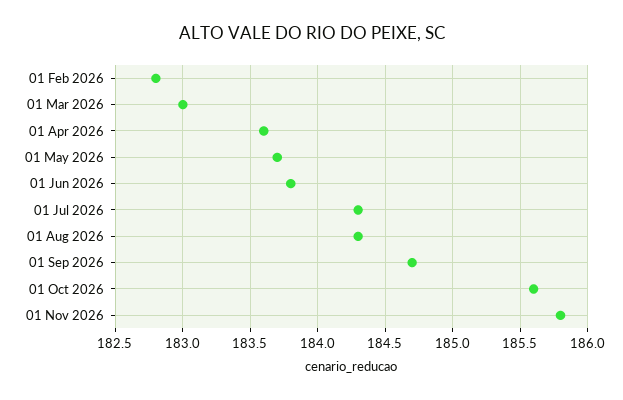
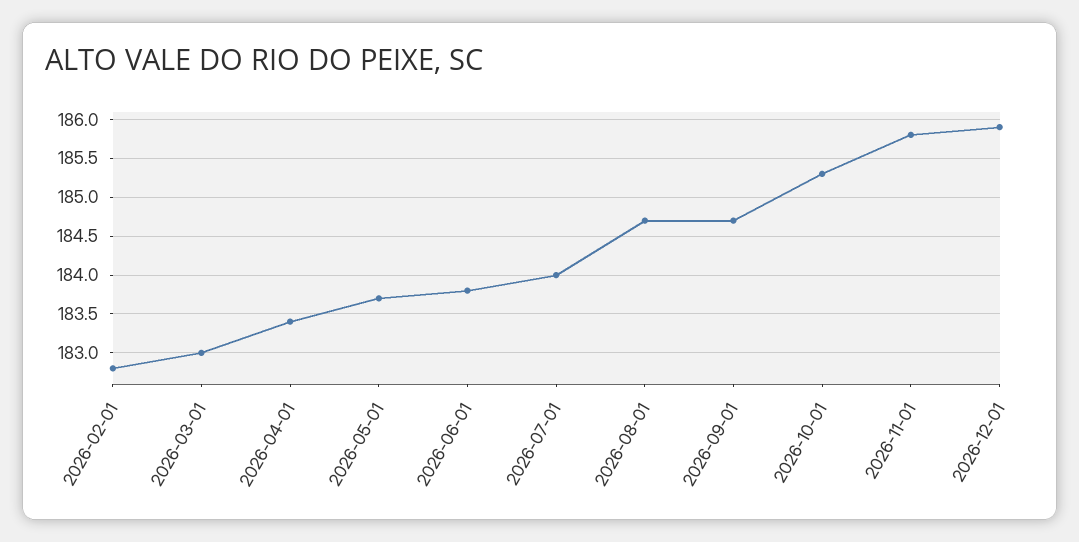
01 Apr 2026: 183.6 -> 183.4
01 Jul 2026: 184.3 -> 184
01 Aug 2026: 184.3 -> 184.7
01 Oct 2026: 185.6 -> 185.3
2026-12-01: none -> 185.9

